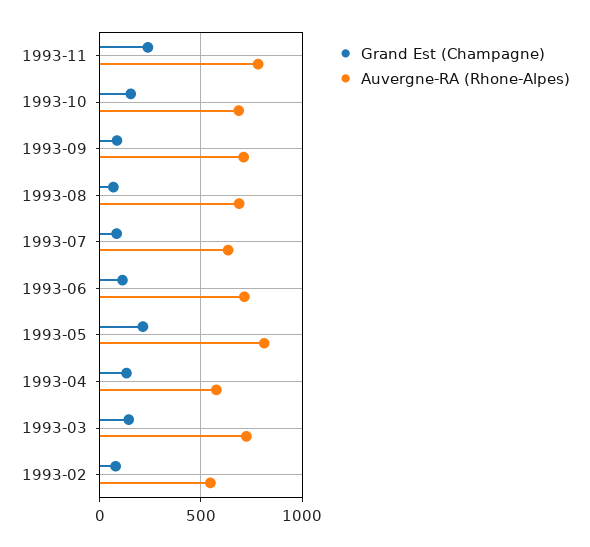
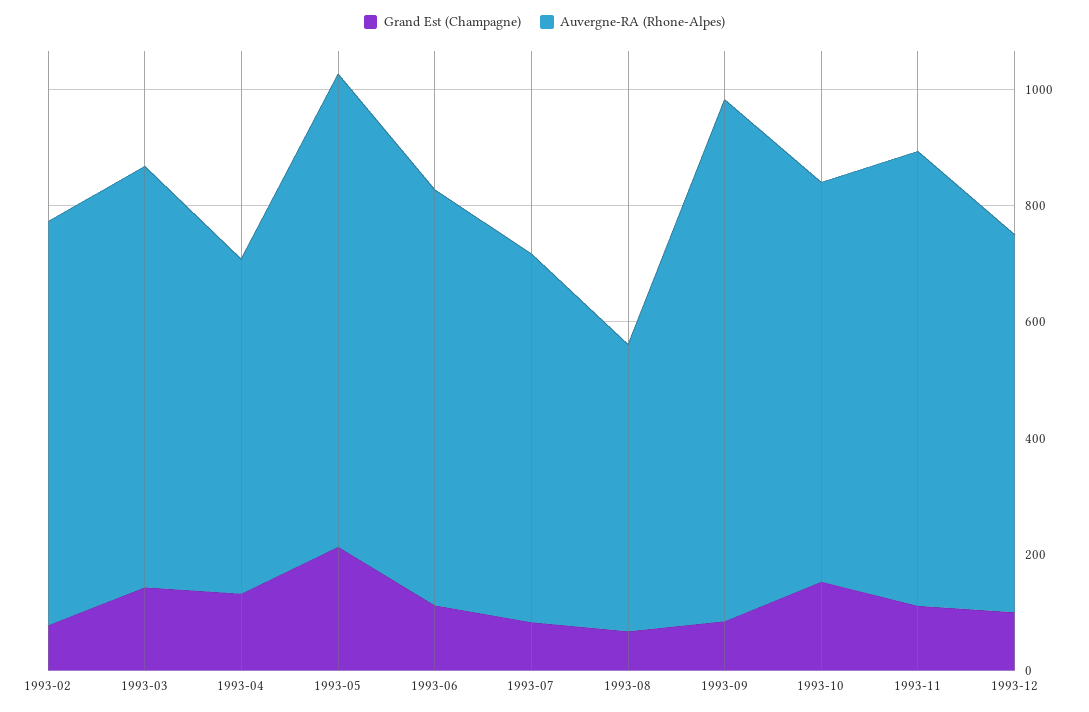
Grand Est (Champagne), 1993-11: 250 -> 100
Auvergne-RA (Rhone-Alpes), 1993-09: 700 -> 900
Auvergne-RA (Rhone-Alpes), 1993-08: 700 -> 500
Auvergne-RA (Rhone-Alpes), 1993-02: 550 -> 700
Grand Est (Champagne), 1993-12: none -> 100
Auvergne-RA (Rhone-Alpes), 1993-12: none -> 650

